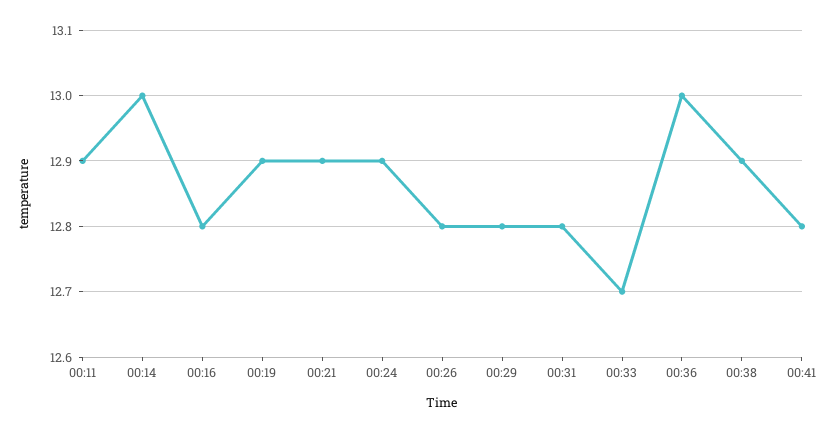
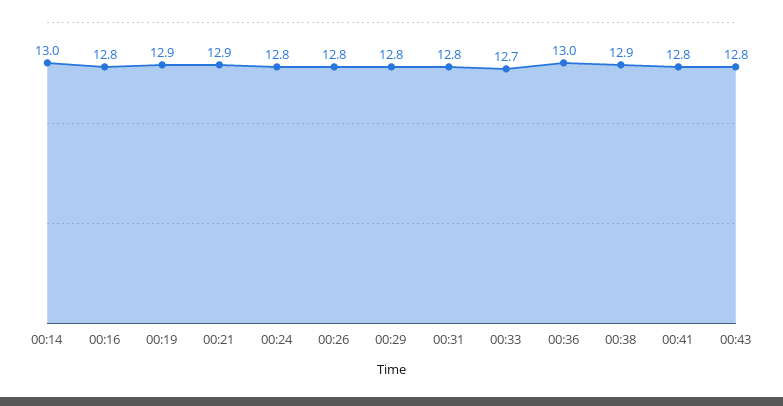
00:11: 12.9 -> none
00:24: 12.9 -> 12.8
00:43: none -> 12.8

